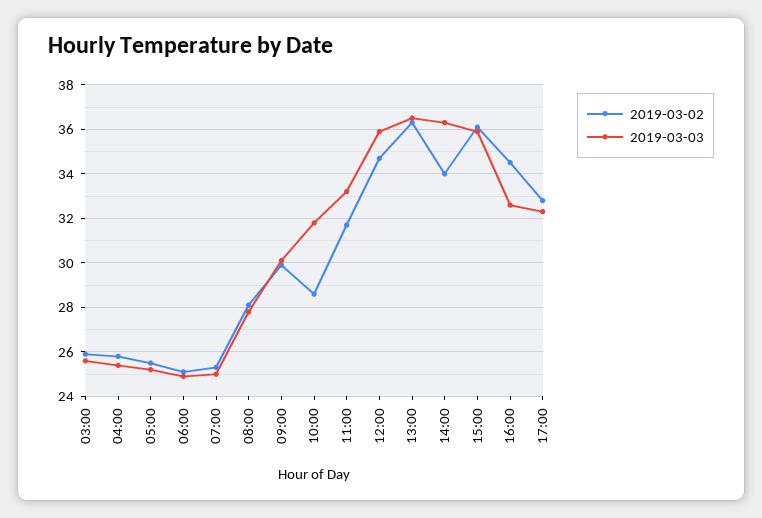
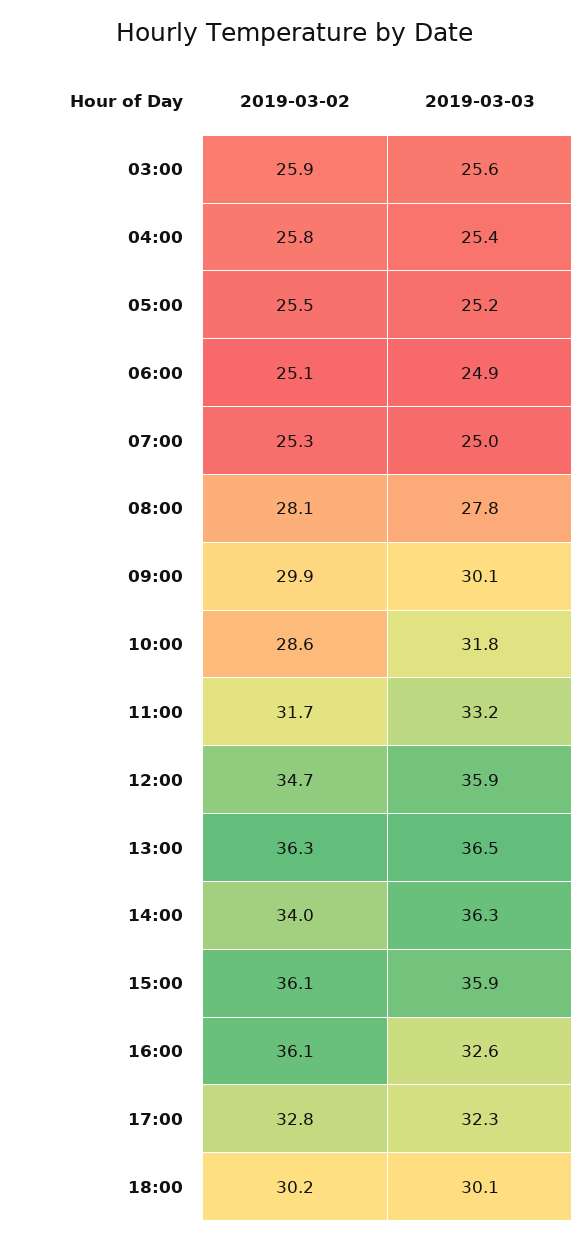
2019-03-02, 16:00: 34.5 -> 36.1
2019-03-02, 18:00: none -> 30.2
2019-03-03, 18:00: none -> 30.1

